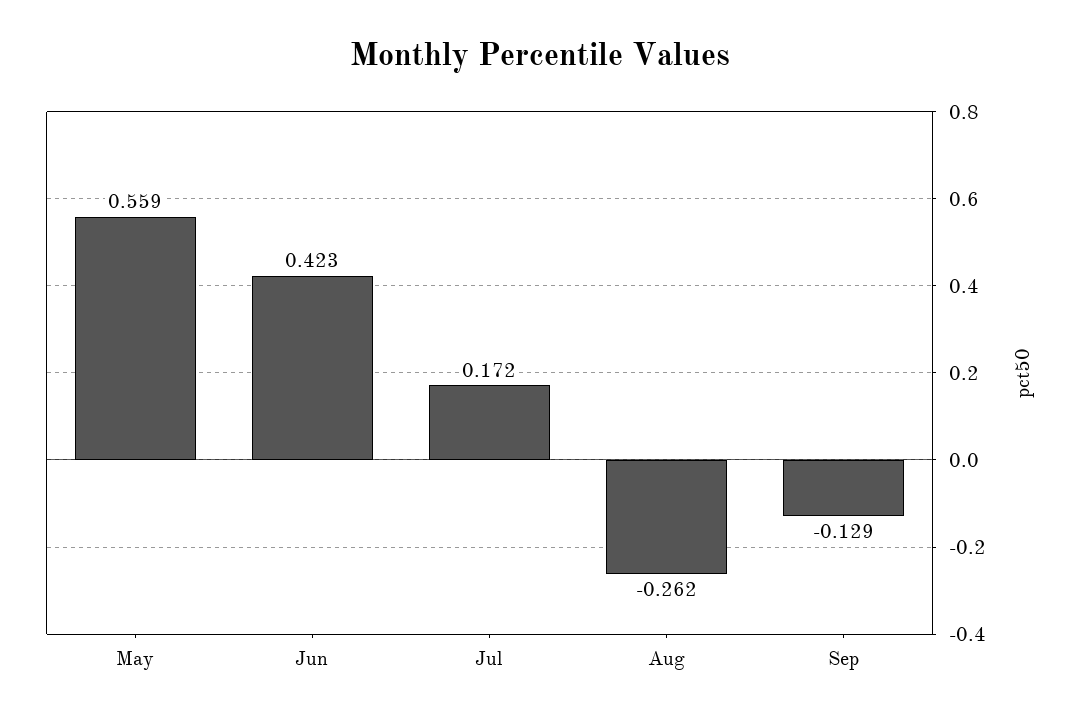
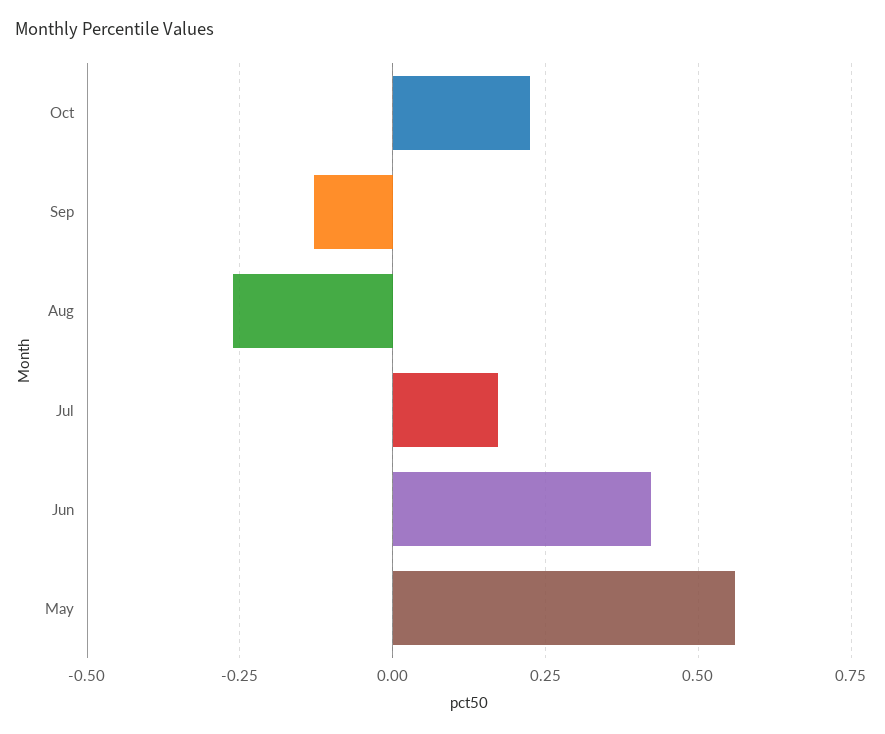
Oct: none -> 0.225

